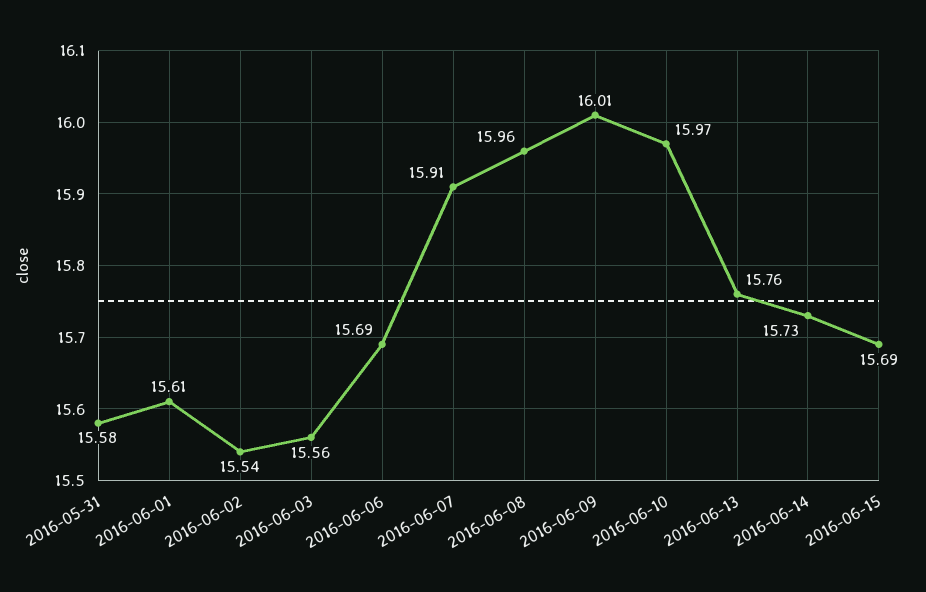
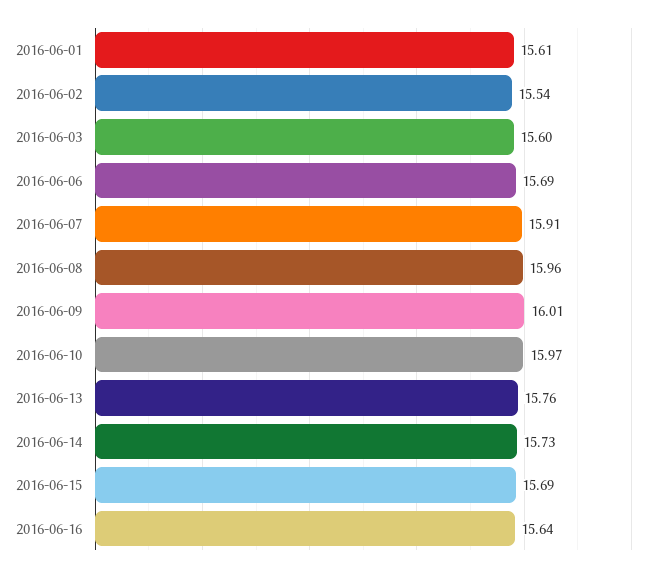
2016-05-31: 15.58 -> none
2016-06-03: 15.56 -> 15.6
2016-06-16: none -> 15.64

